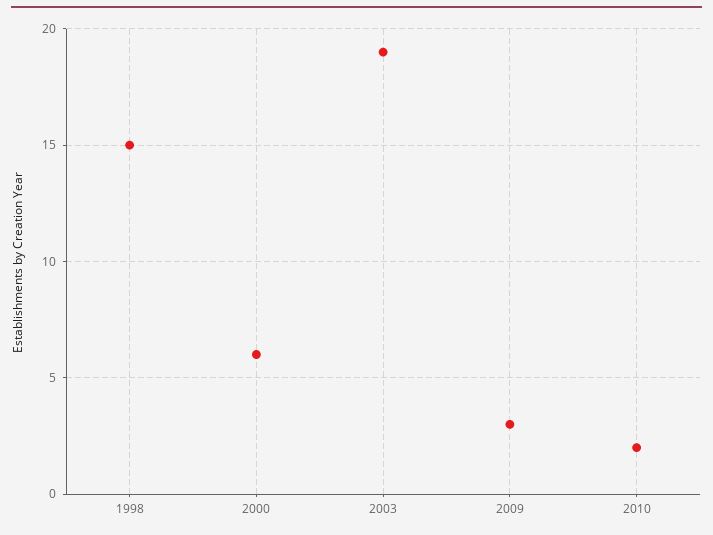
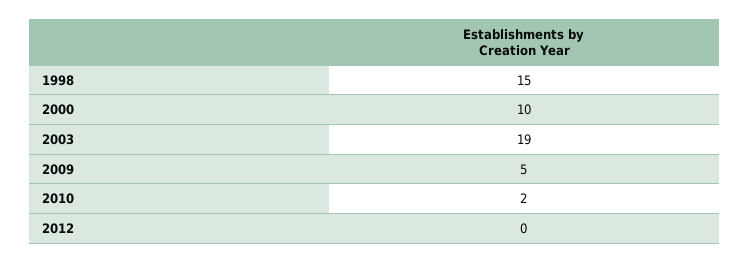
2000: 6 -> 10
2009: 3 -> 5
2012: none -> 0

